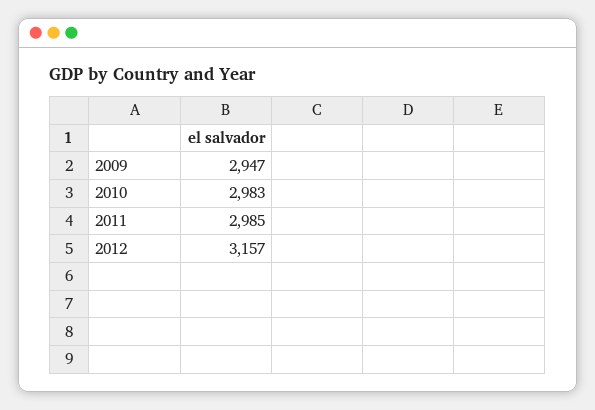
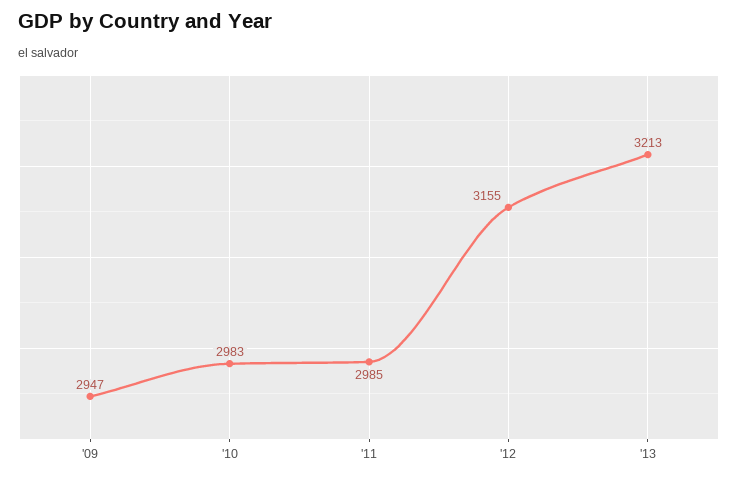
2012: 3157 -> 3155
'13: none -> 3213

